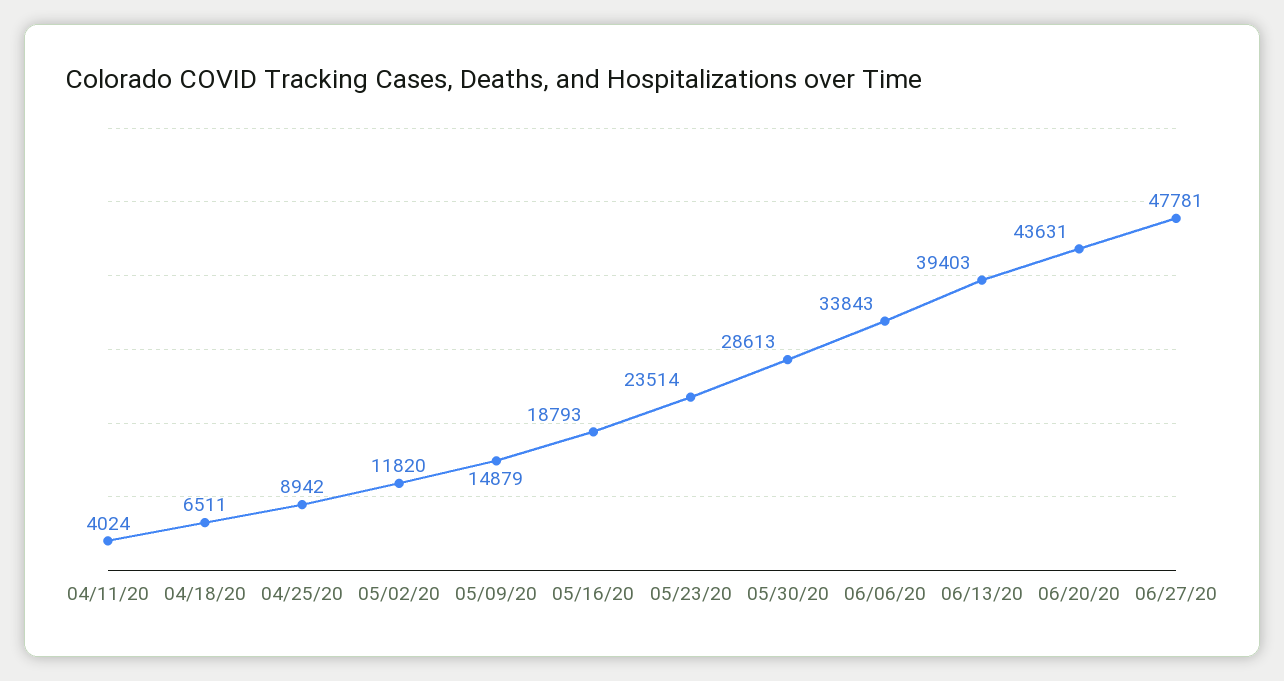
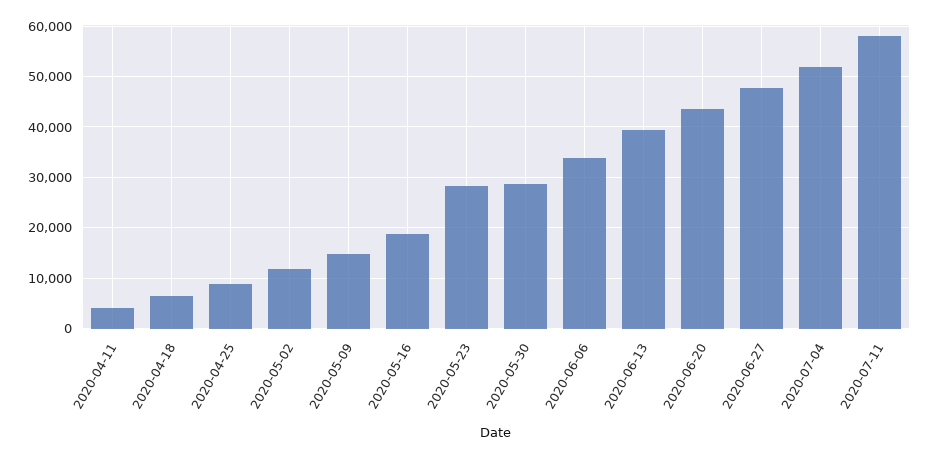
05/23/20: 23514 -> 28000
2020-07-04: none -> 52000
2020-07-11: none -> 58000

